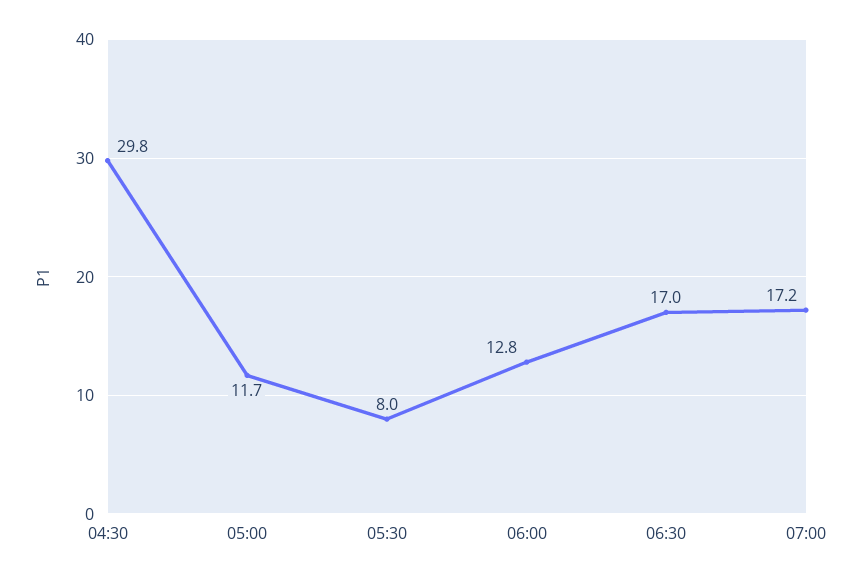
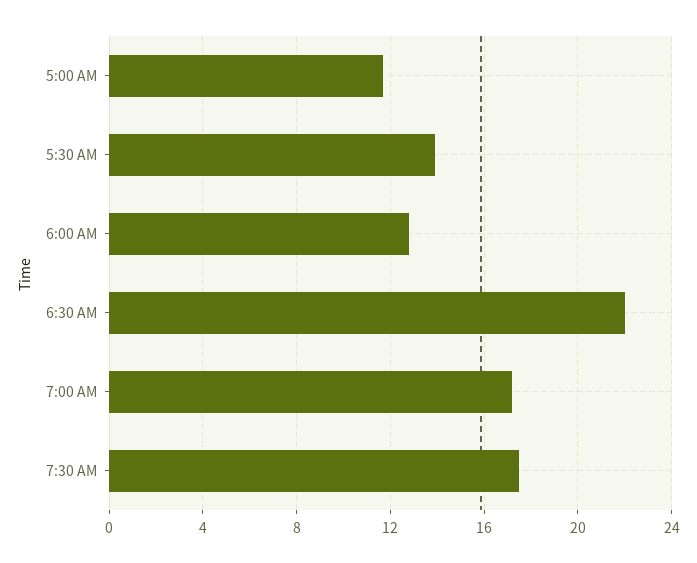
04:30: 29.8 -> none
05:30: 8 -> 14
06:30: 17 -> 22
7:30 AM: none -> 17.5

